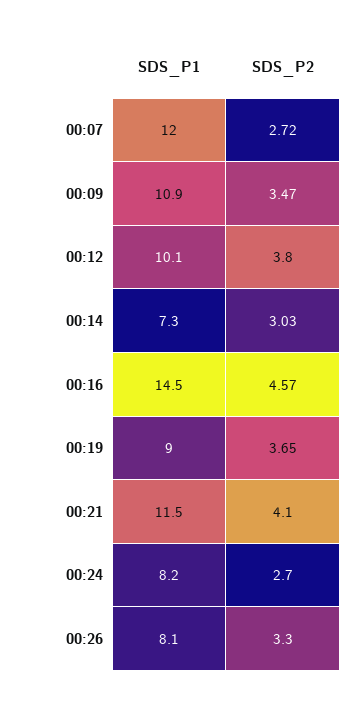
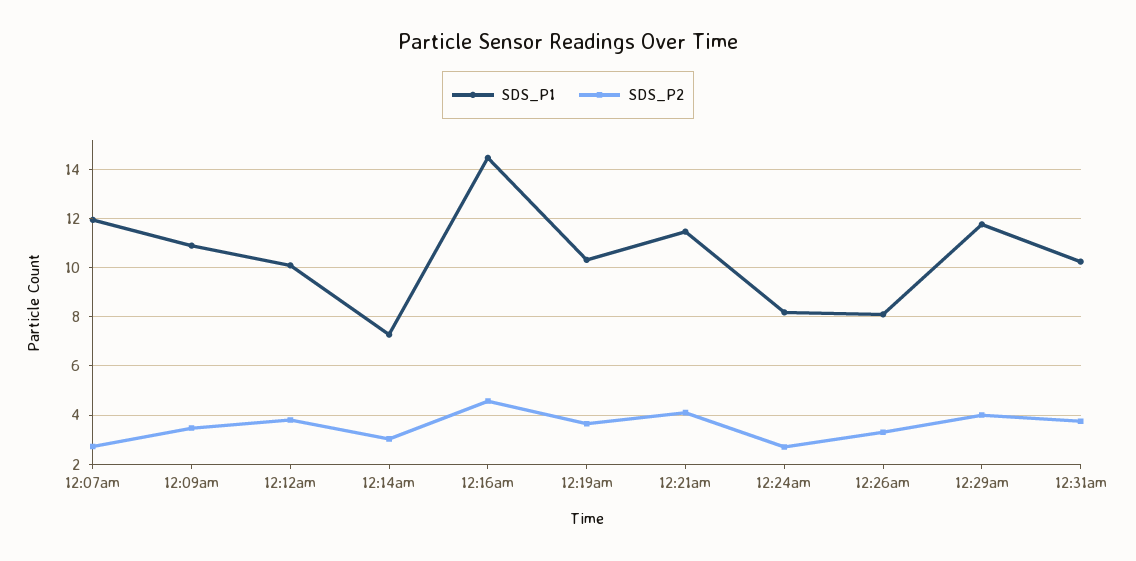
SDS_P1, 00:19: 9 -> 10.25
SDS_P1, 12:29am: none -> 11.75
SDS_P2, 12:29am: none -> 4
SDS_P1, 12:31am: none -> 10.25
SDS_P2, 12:31am: none -> 3.75

